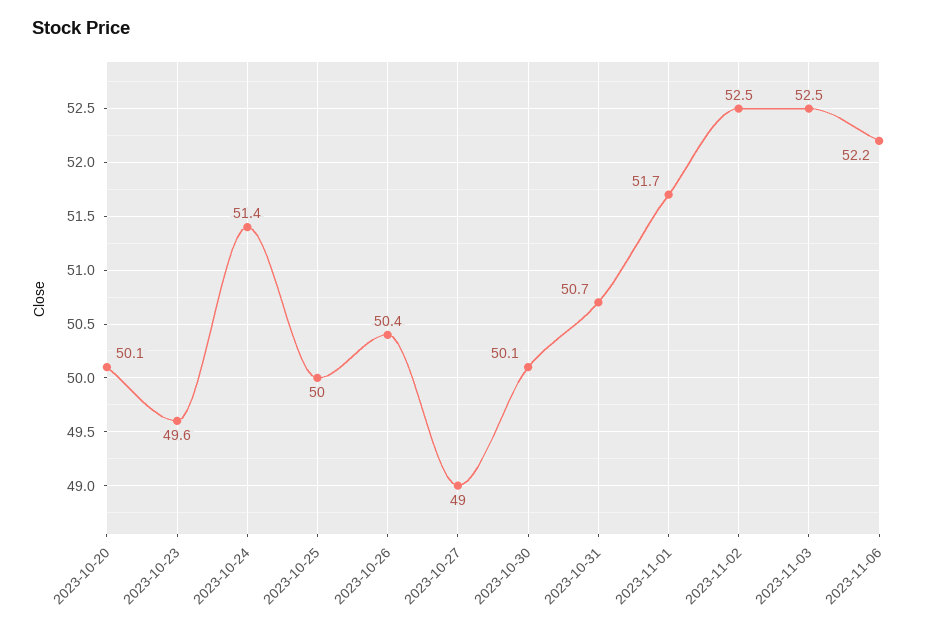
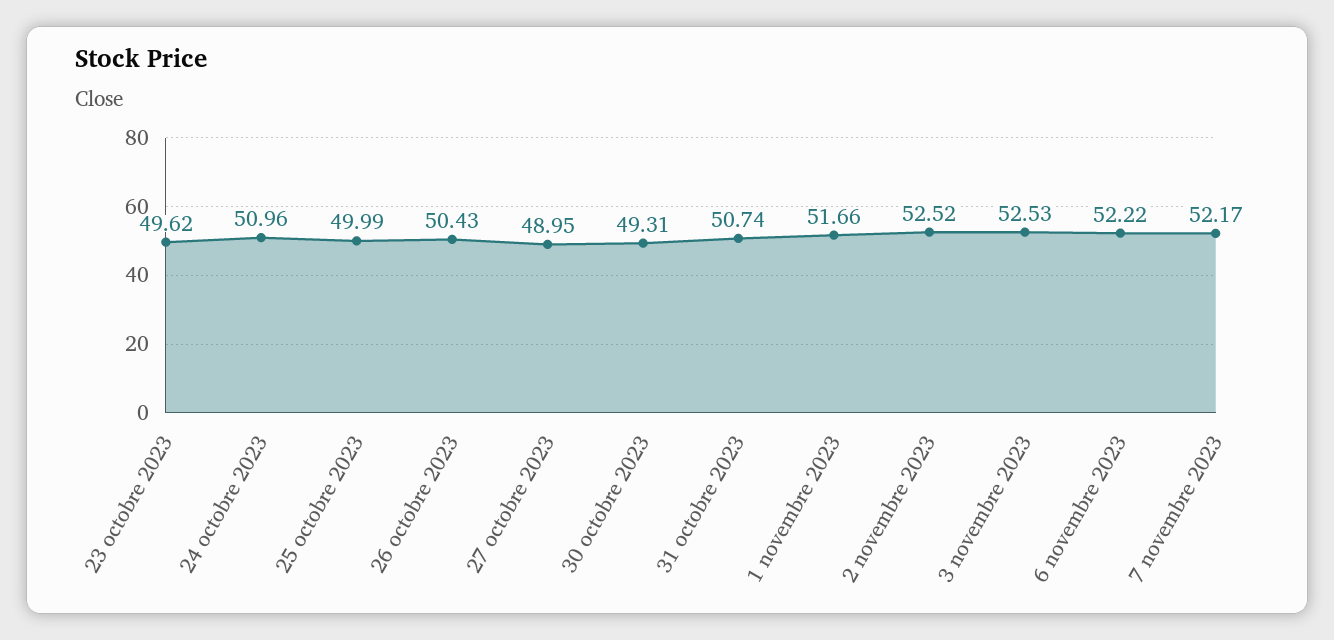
2023-10-20: 50.1 -> none
2023-10-24: 51.4 -> 50.96
2023-10-30: 50.1 -> 49.31
7 novembre 2023: none -> 52.17

